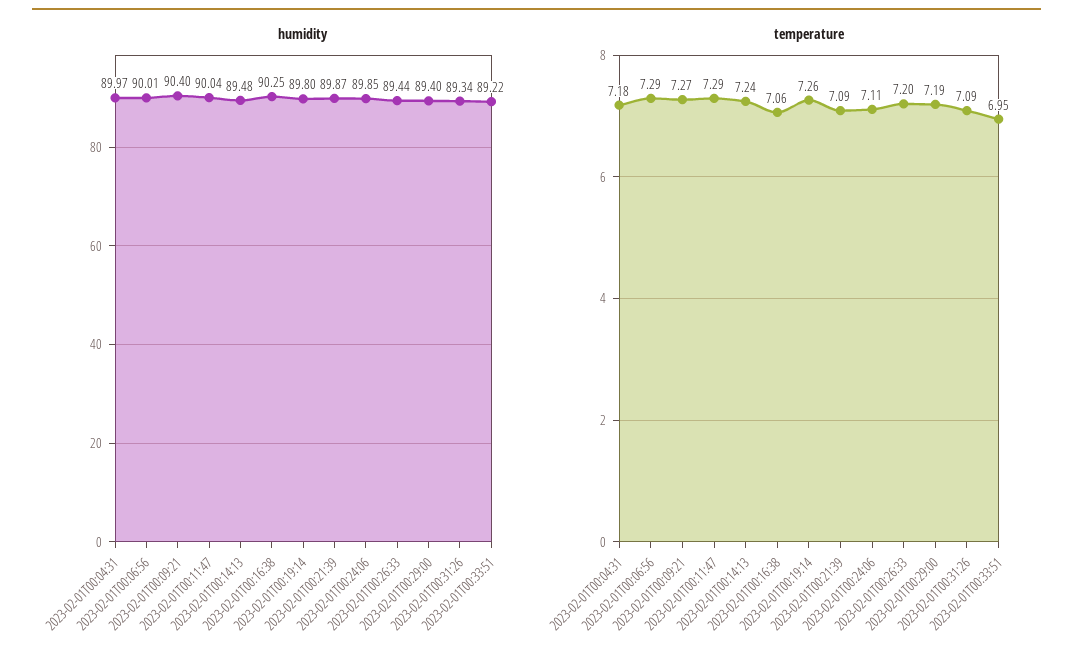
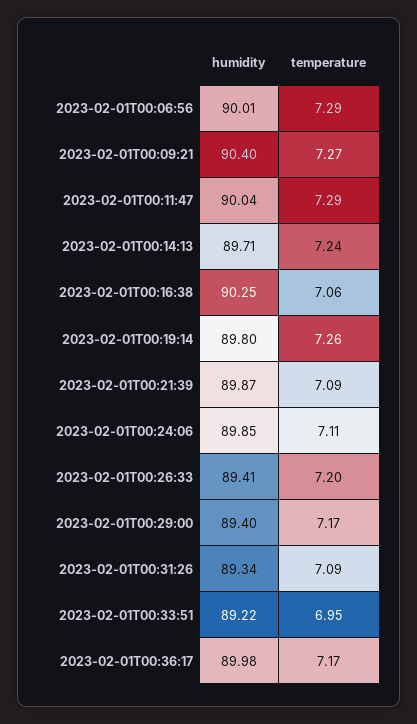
humidity, 2023-02-01T00:04:31: 89.97 -> none
humidity, 2023-02-01T00:14:13: 89.48 -> 89.71
humidity, 2023-02-01T00:26:33: 89.44 -> 89.41
temperature, 2023-02-01T00:04:31: 7.18 -> none
temperature, 2023-02-01T00:29:00: 7.19 -> 7.17
humidity, 2023-02-01T00:36:17: none -> 89.98
temperature, 2023-02-01T00:36:17: none -> 7.17

